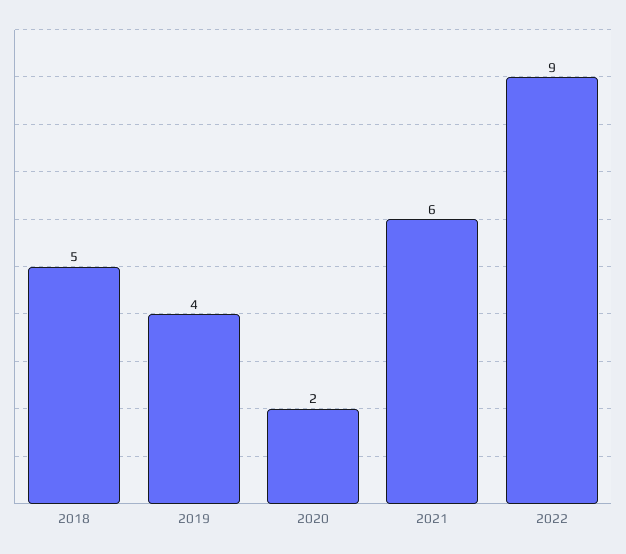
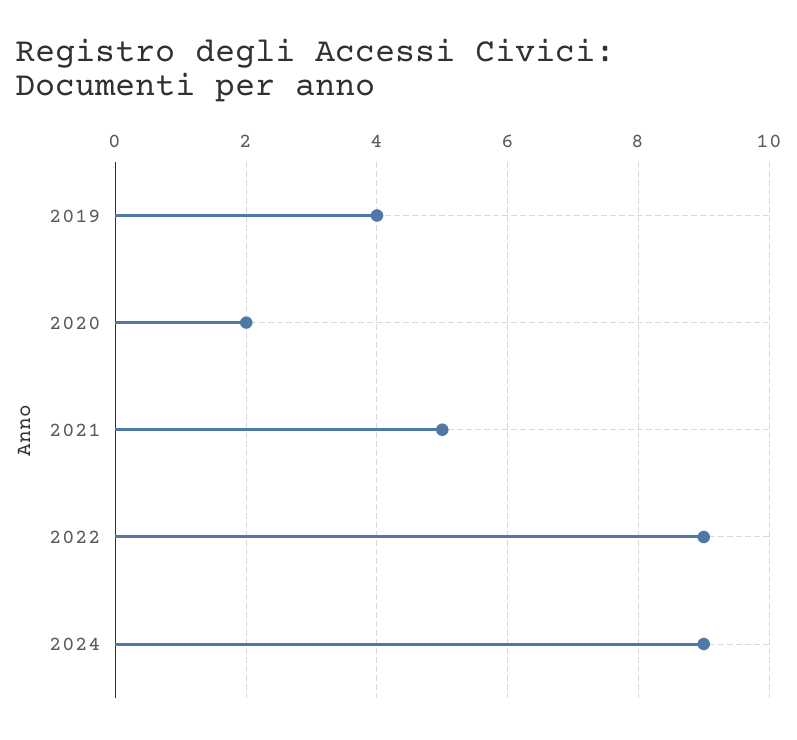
2018: 5 -> none
2021: 6 -> 5
2024: none -> 9

